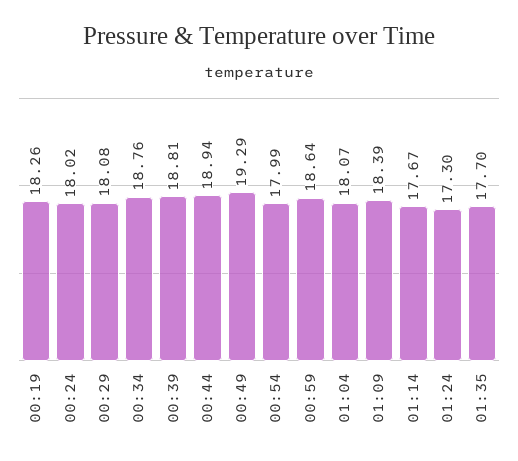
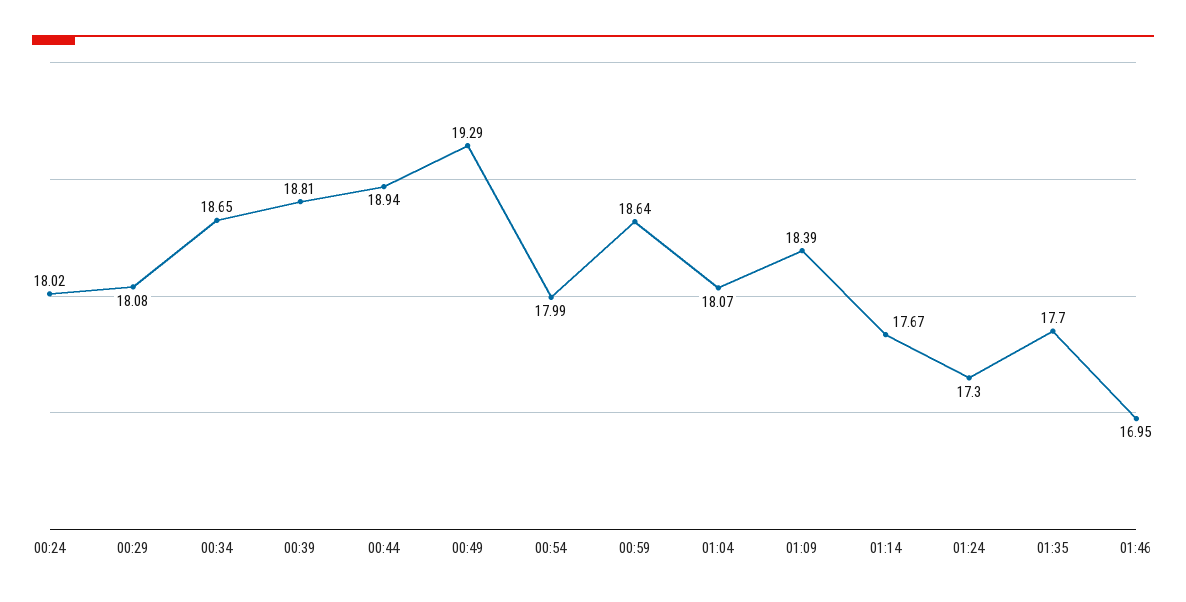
00:19: 18.26 -> none
00:34: 18.76 -> 18.65
01:46: none -> 16.95

